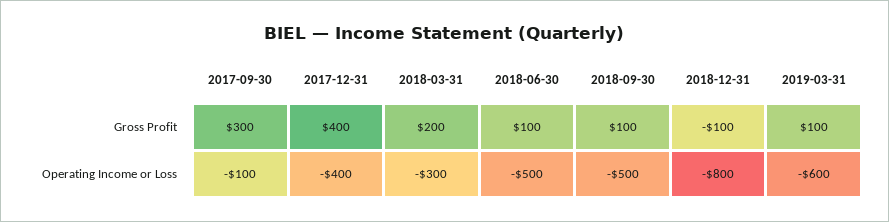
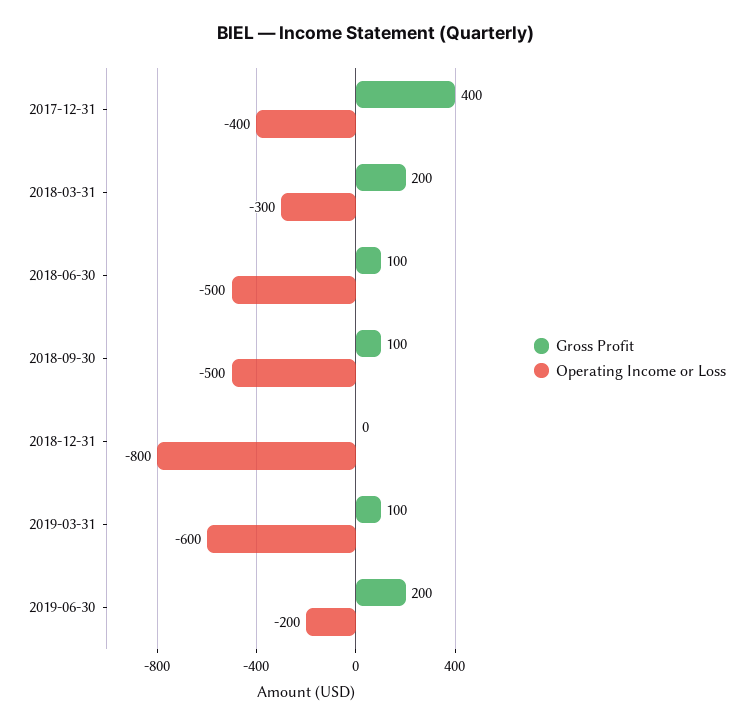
Gross Profit, 2017-09-30: 300 -> none
Gross Profit, 2018-12-31: -100 -> 0
Operating Income or Loss, 2017-09-30: -100 -> none
Gross Profit, 2019-06-30: none -> 200
Operating Income or Loss, 2019-06-30: none -> -200

